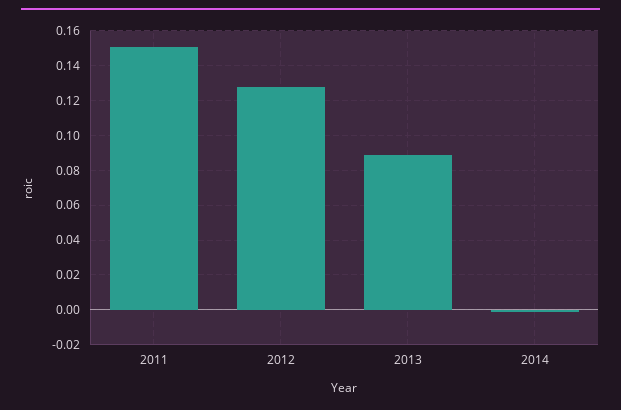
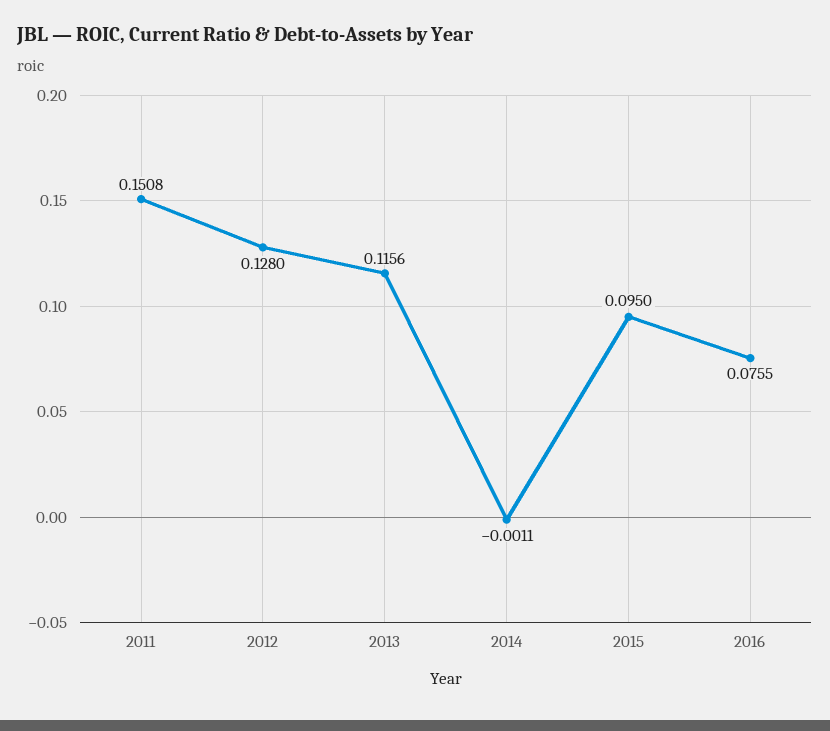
2013: 0.09 -> 0.1156
2015: none -> 0.095
2016: none -> 0.0755

